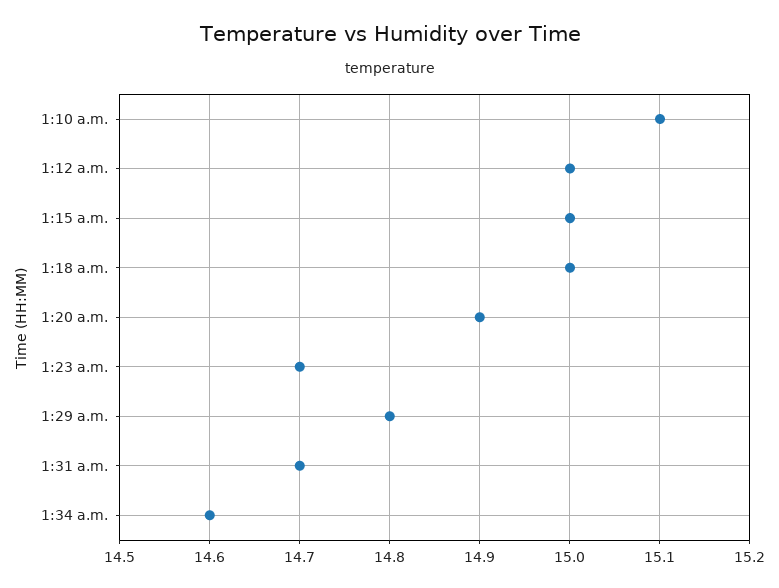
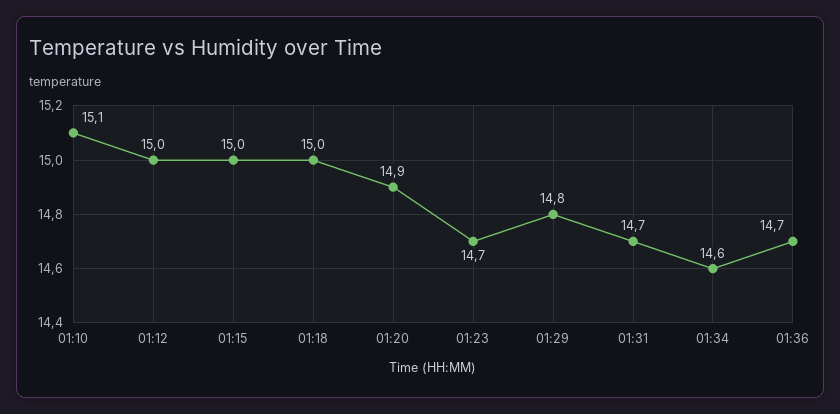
01:36: none -> 14.7

